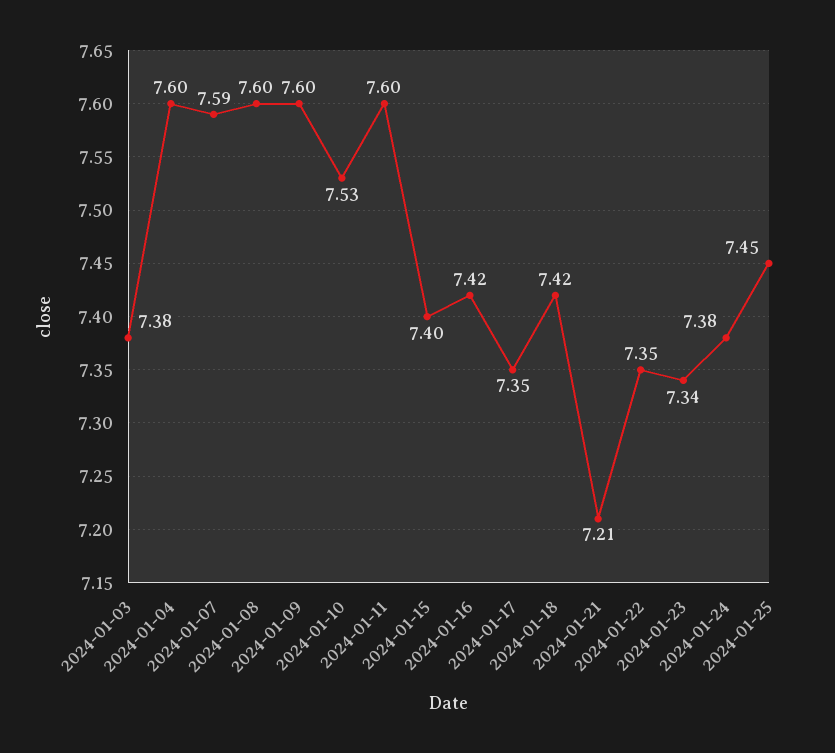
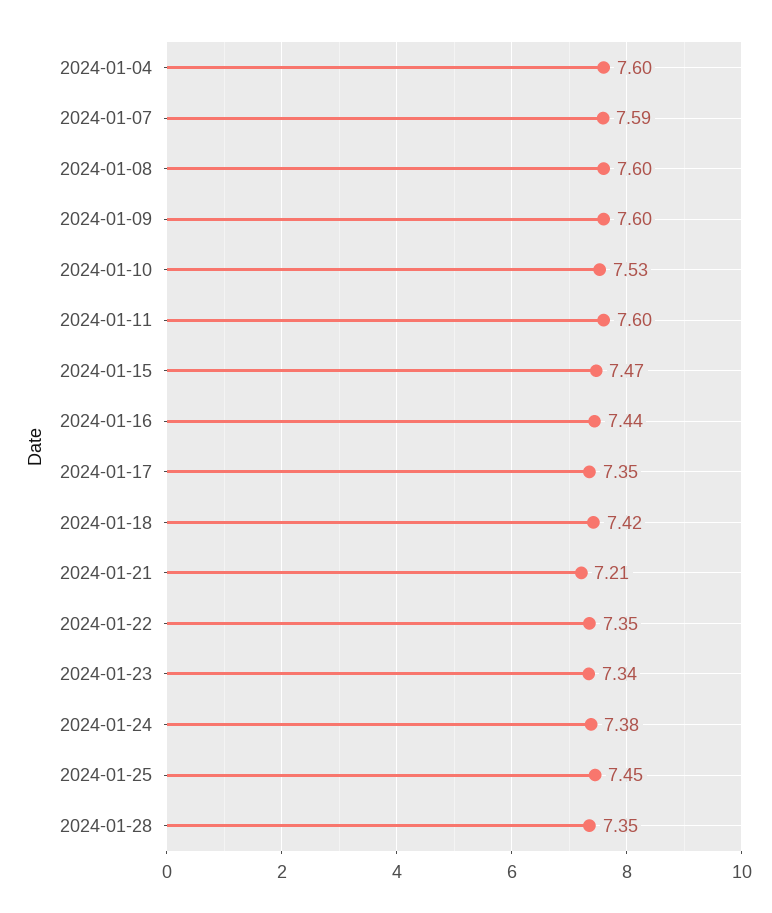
2024-01-03: 7.38 -> none
2024-01-15: 7.4 -> 7.47
2024-01-16: 7.42 -> 7.44
2024-01-28: none -> 7.35

